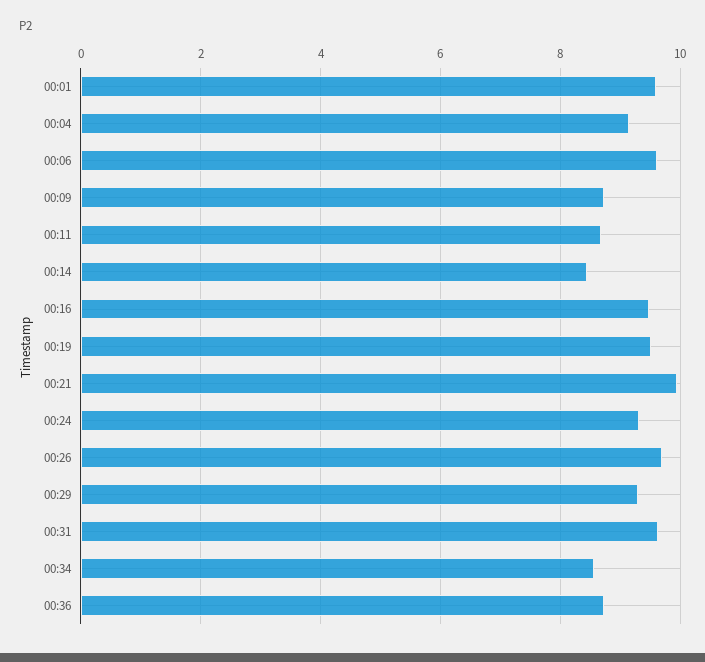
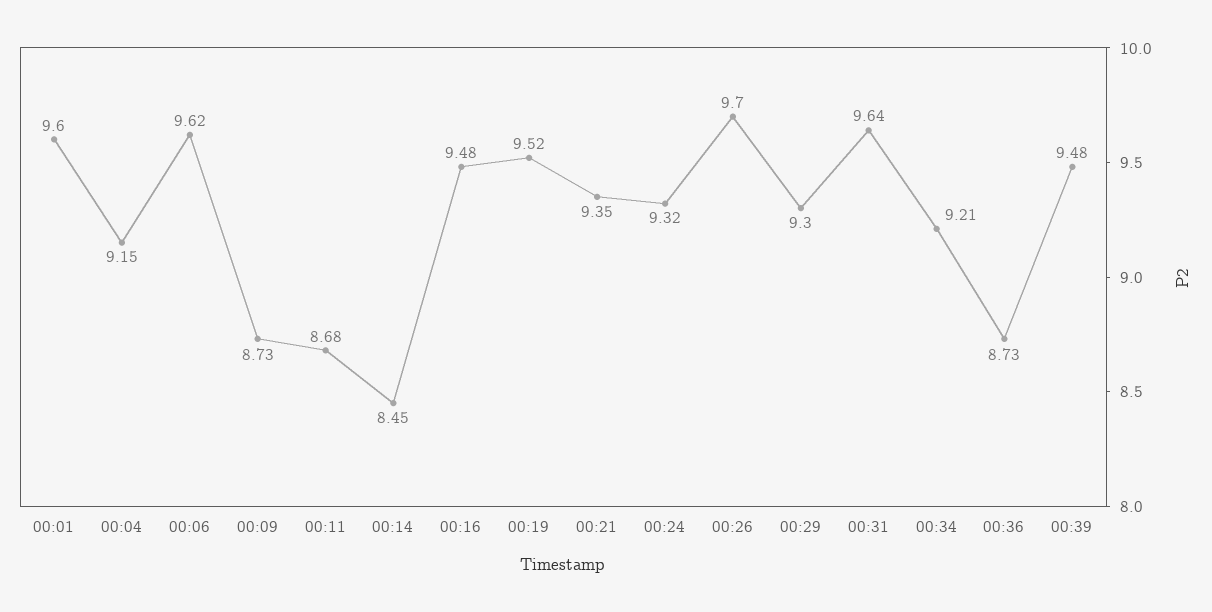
00:21: 10 -> 9.35
00:34: 8.6 -> 9.21
00:39: none -> 9.48

